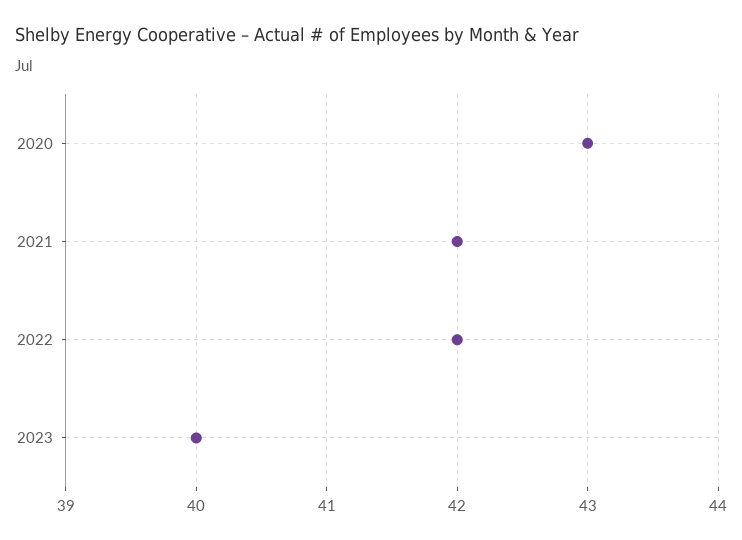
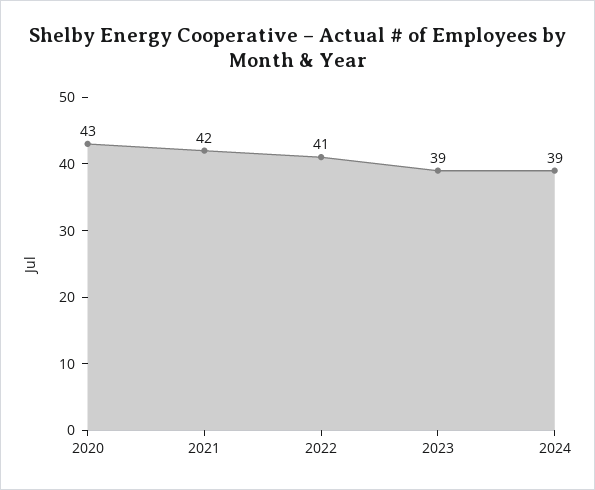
2022: 42 -> 41
2023: 40 -> 39
2024: none -> 39

